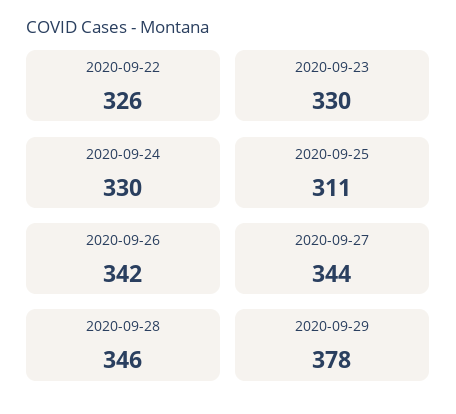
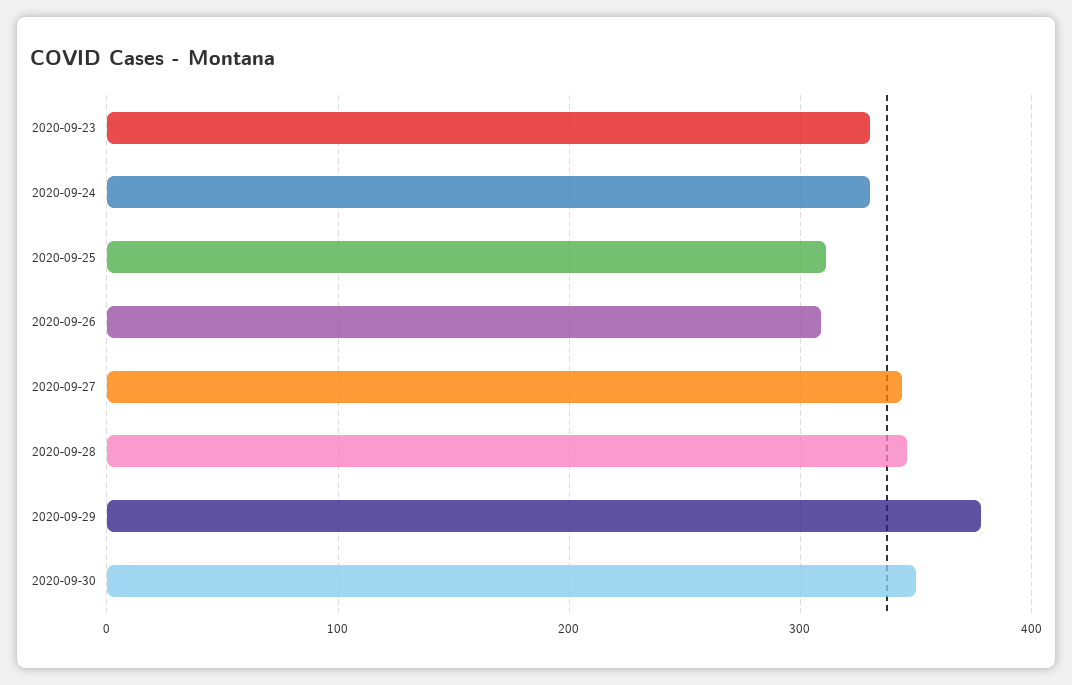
2020-09-22: 326 -> none
2020-09-26: 342 -> 310
2020-09-30: none -> 350

